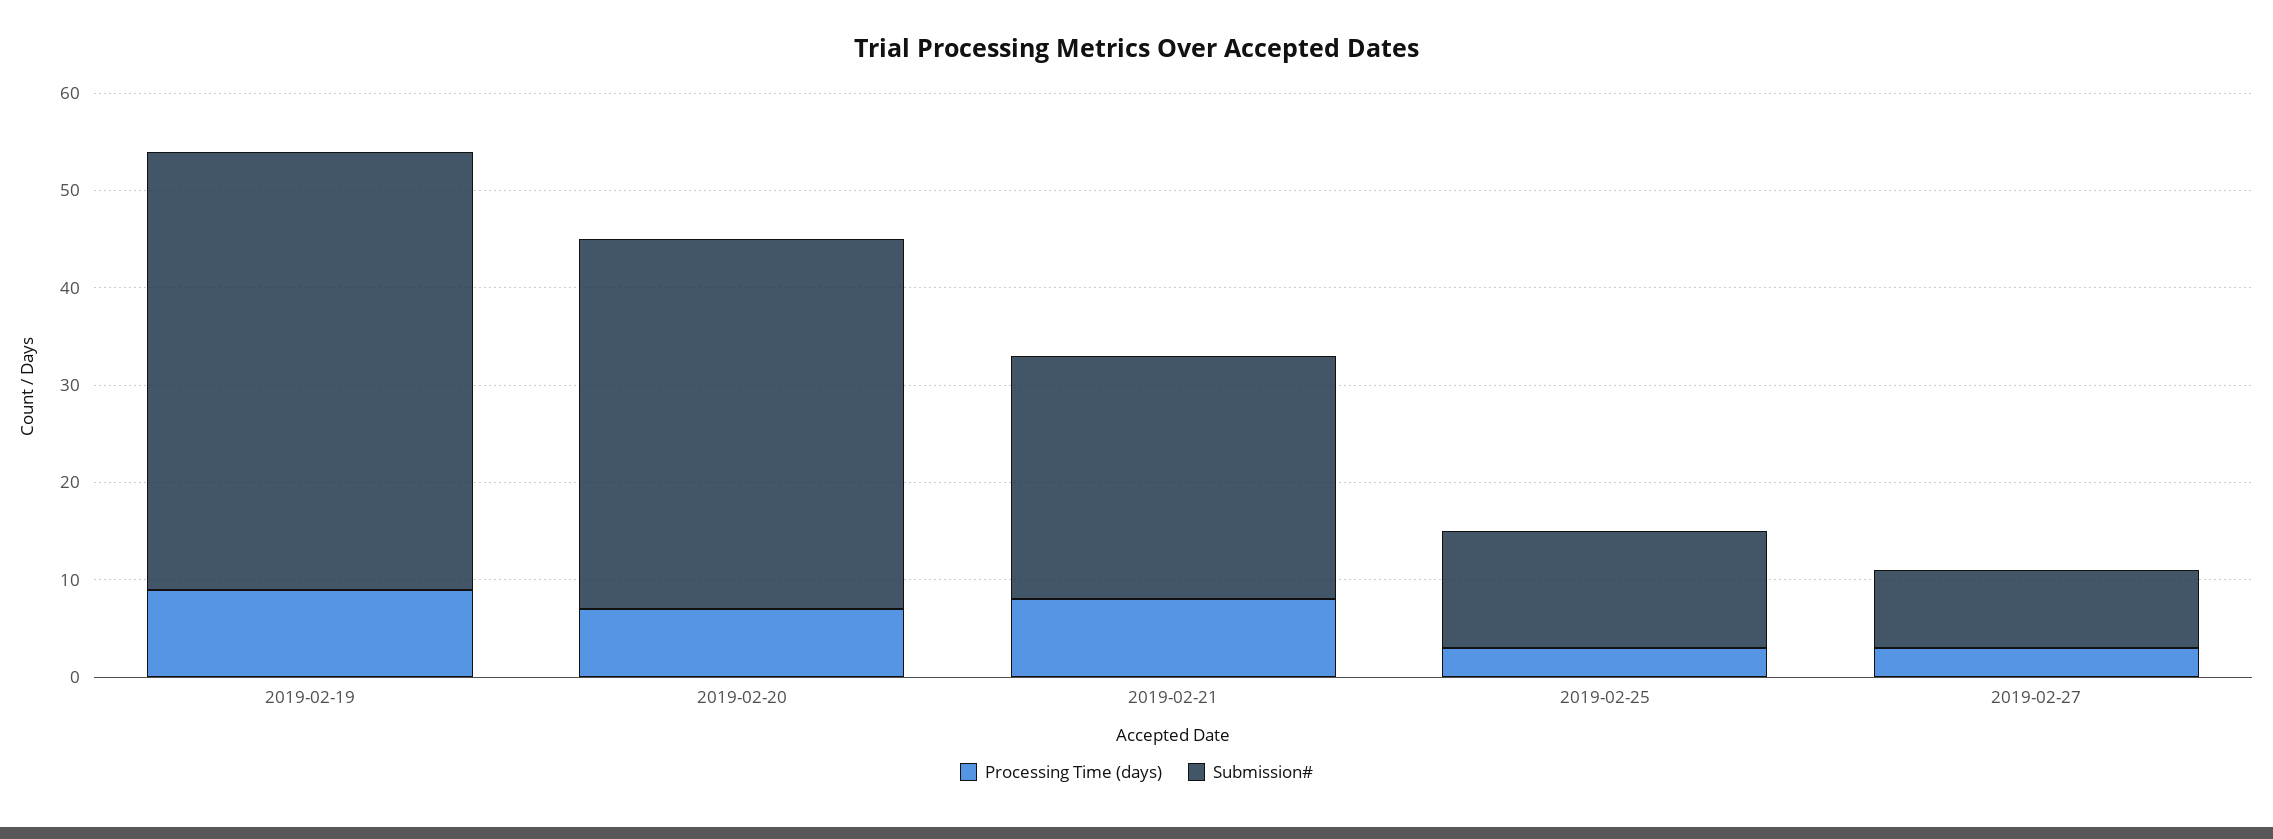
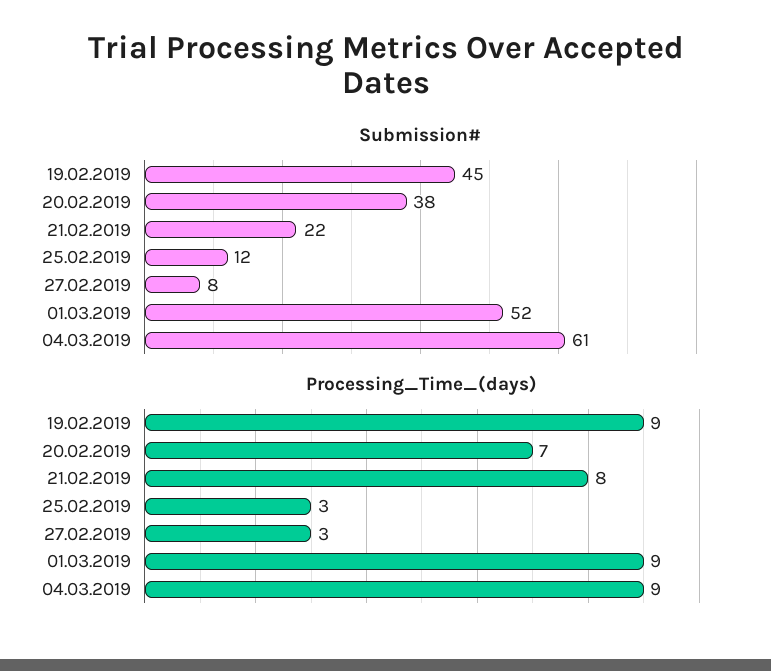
Submission#, 2019-02-21: 25 -> 22
Submission#, 01.03.2019: none -> 52
Submission#, 04.03.2019: none -> 61
Processing Time (days), 01.03.2019: none -> 9
Processing Time (days), 04.03.2019: none -> 9

